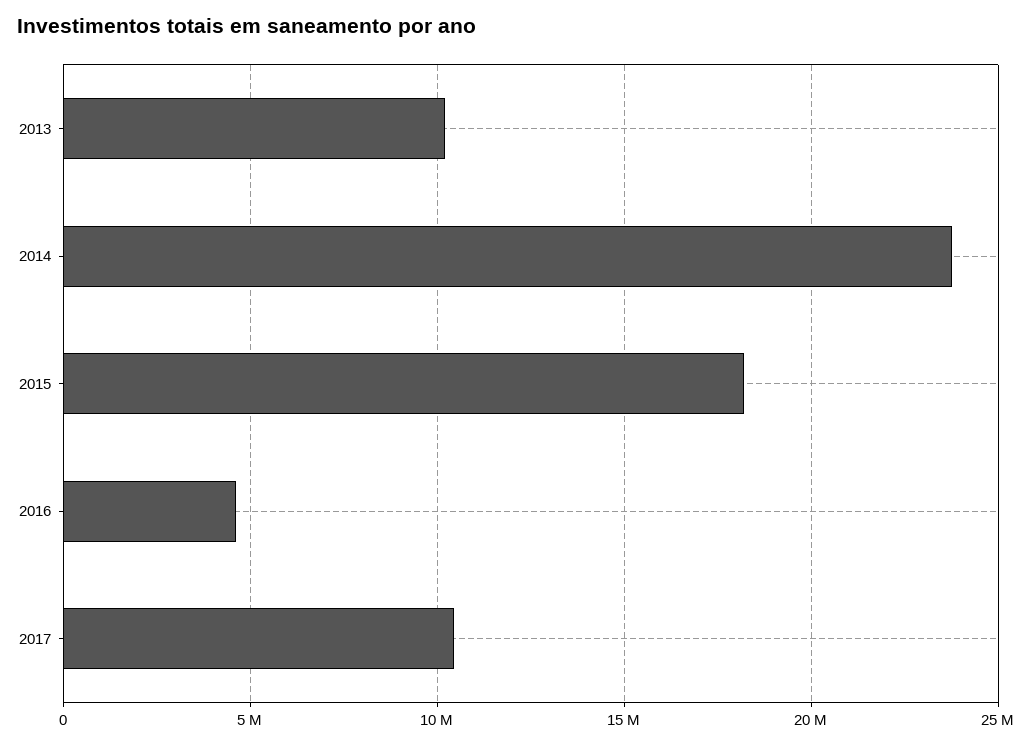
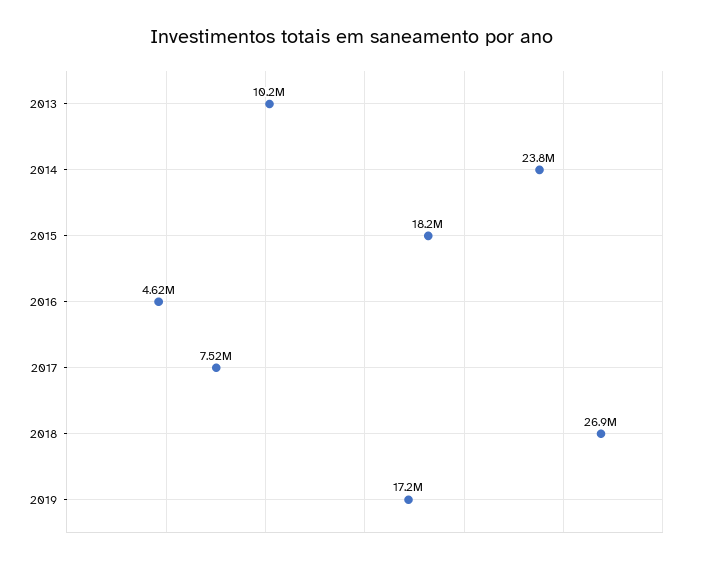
2017: 10500000 -> 7520000
2018: none -> 26900000
2019: none -> 17200000

